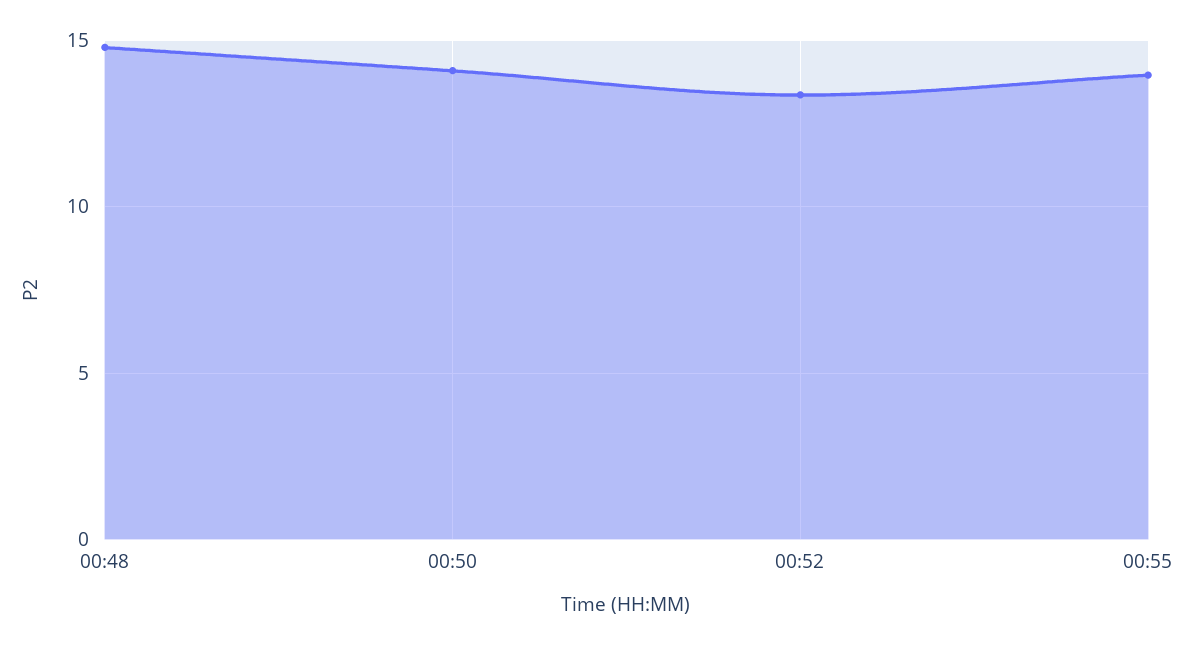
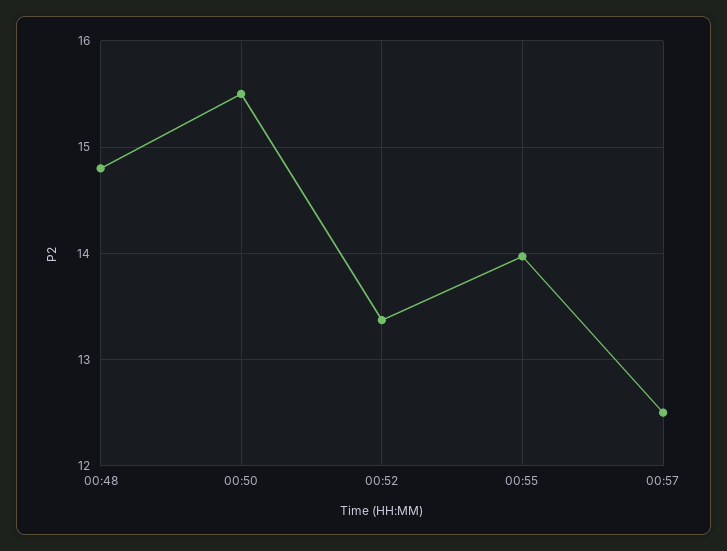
00:50: 14 -> 15.5
00:57: none -> 12.5

